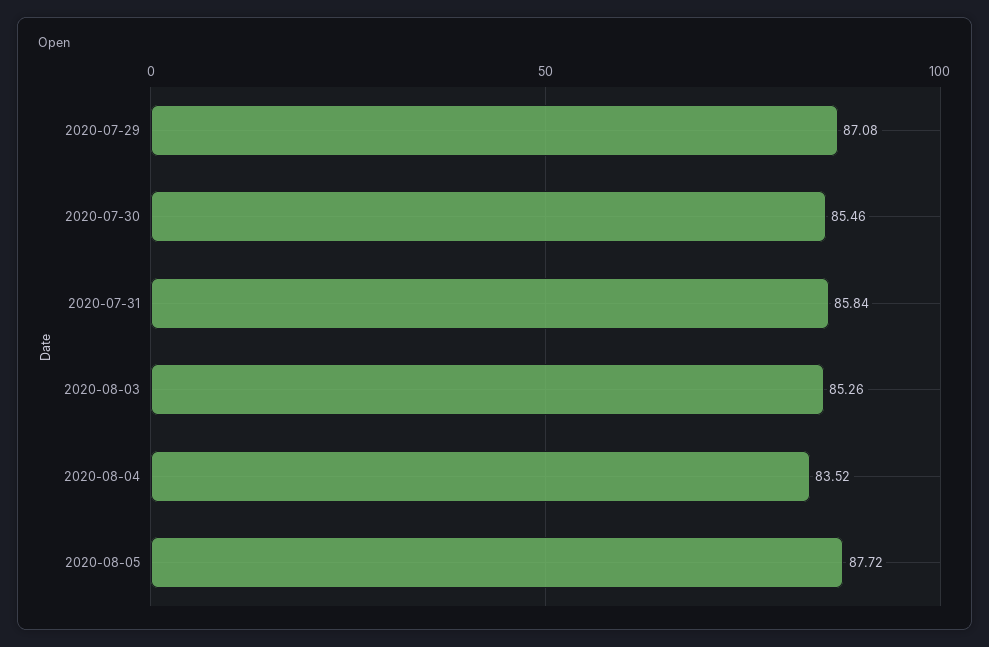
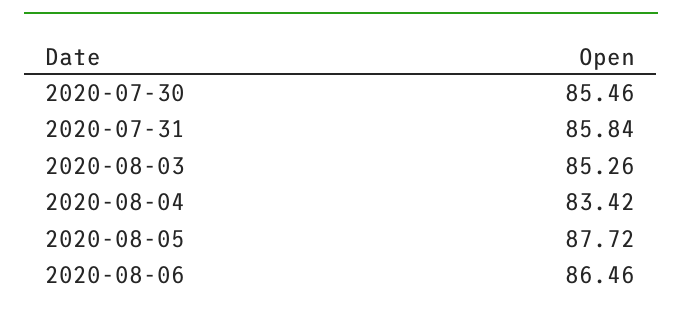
2020-07-29: 87.08 -> none
2020-08-04: 83.52 -> 83.42
2020-08-06: none -> 86.46

